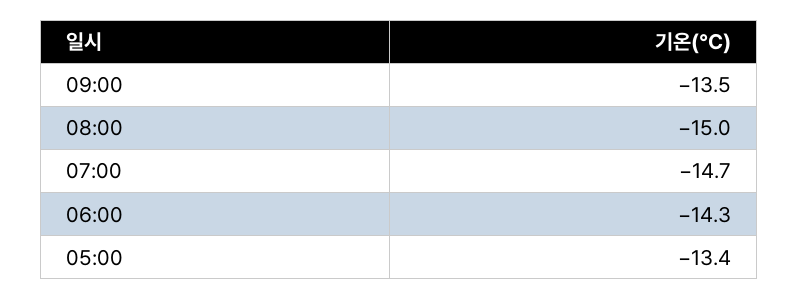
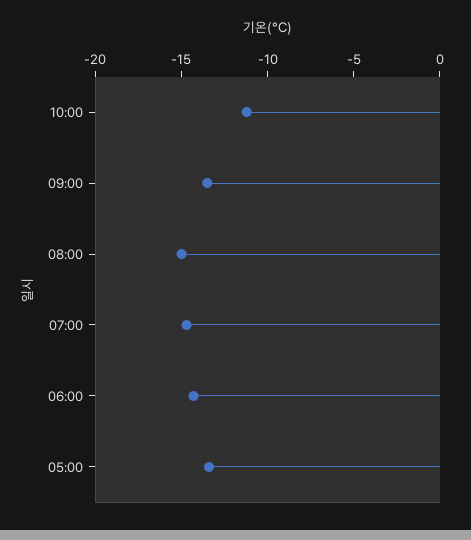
10:00: none -> -11

